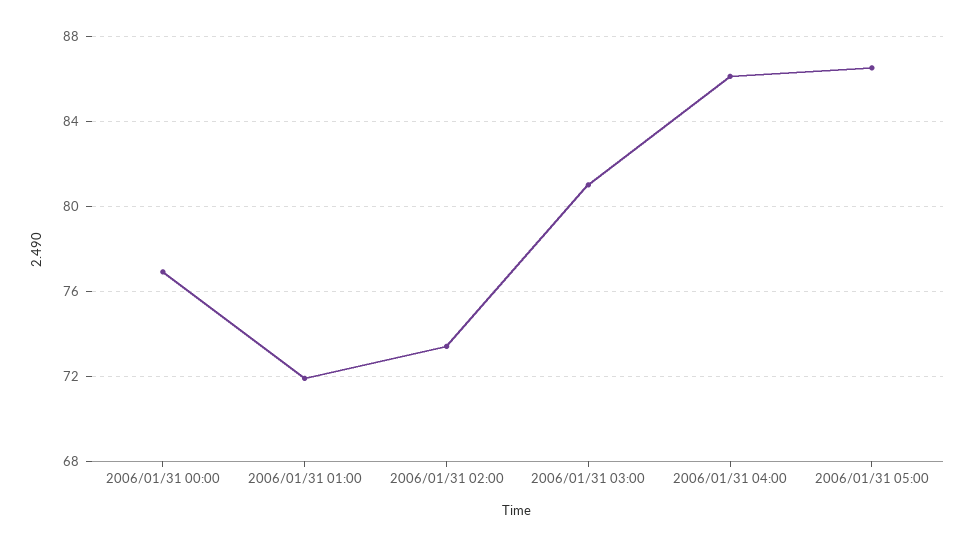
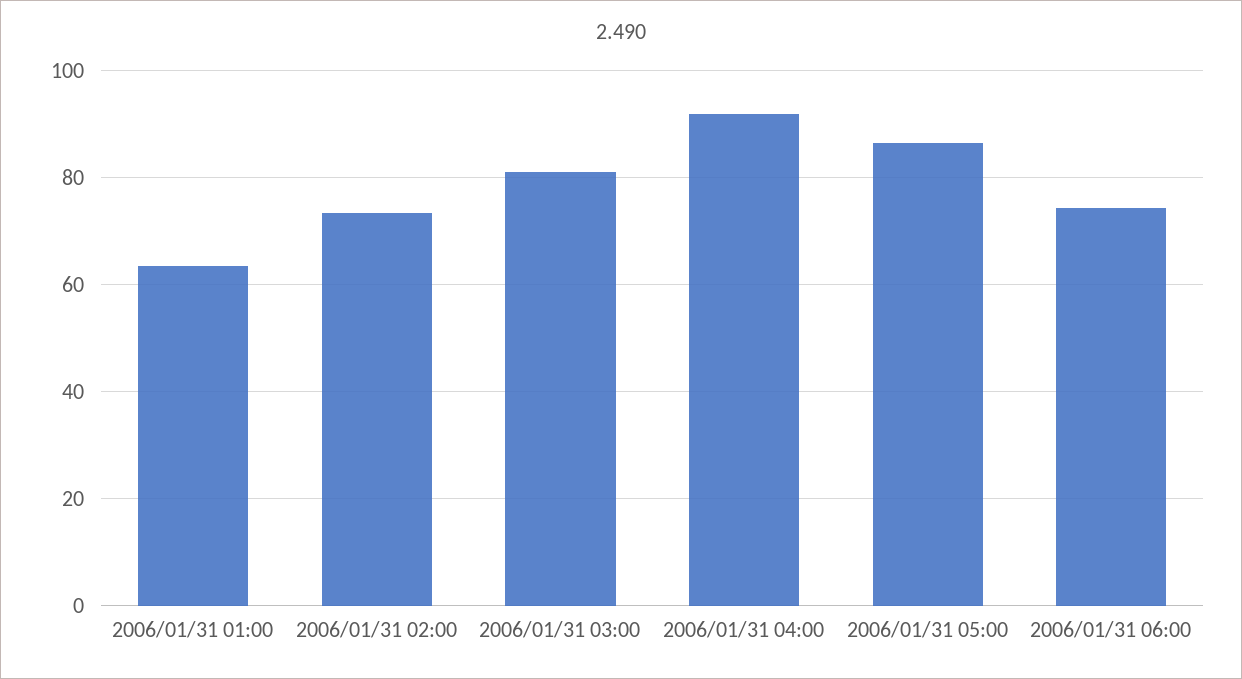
2006/01/31 00:00: 77 -> none
2006/01/31 01:00: 72 -> 64
2006/01/31 04:00: 86 -> 92
2006/01/31 06:00: none -> 74

